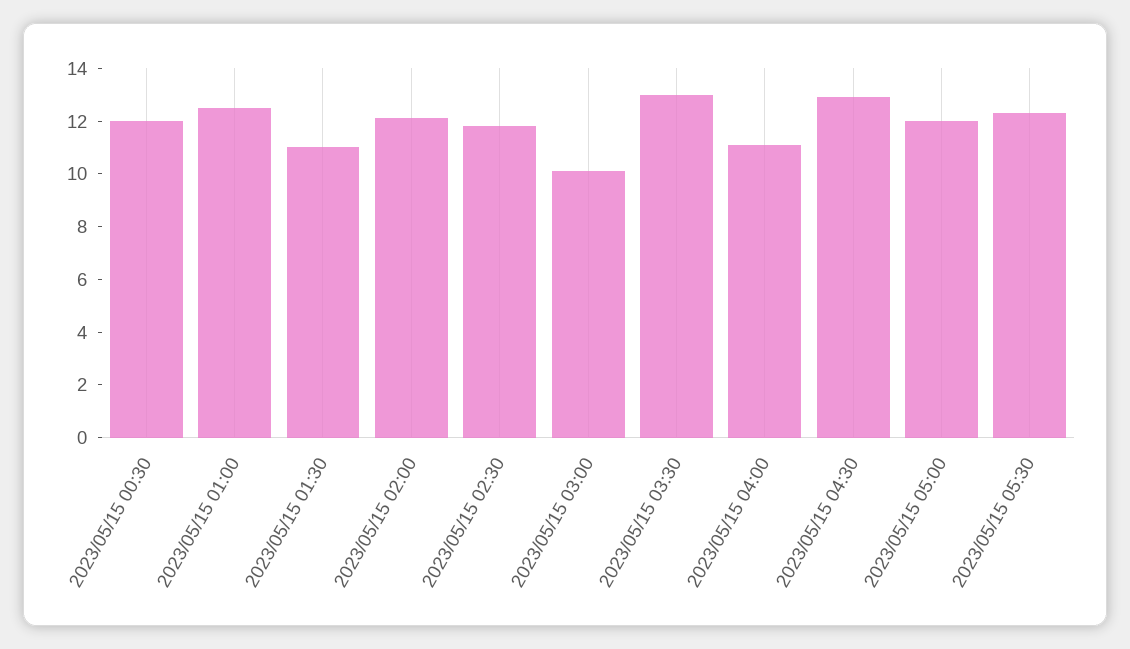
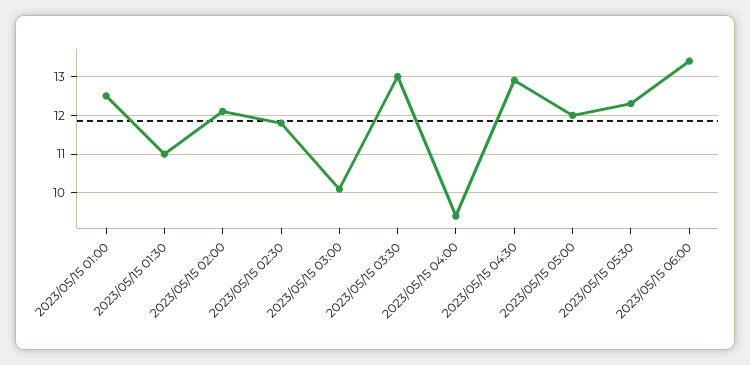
2023/05/15 00:30: 12 -> none
2023/05/15 04:00: 11 -> 9.5
2023/05/15 06:00: none -> 13.5

